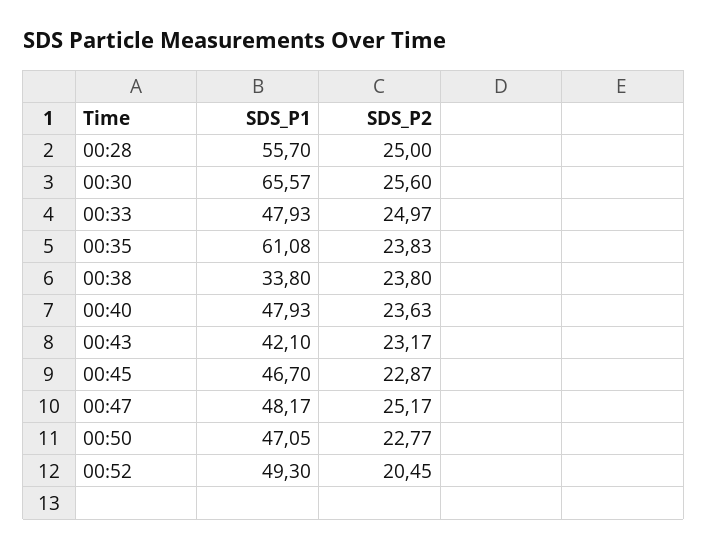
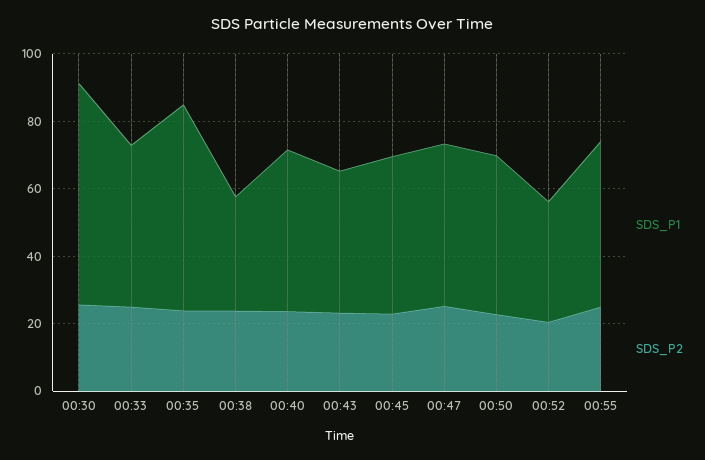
SDS_P1, 00:28: 55.7 -> none
SDS_P2, 00:28: 25 -> none
SDS_P1, 00:52: 49.3 -> 35
SDS_P1, 00:55: none -> 50
SDS_P2, 00:55: none -> 25

